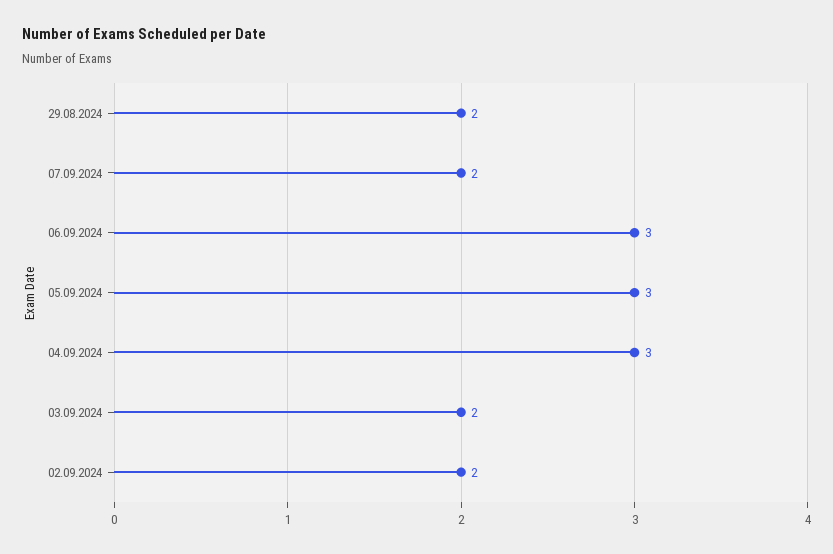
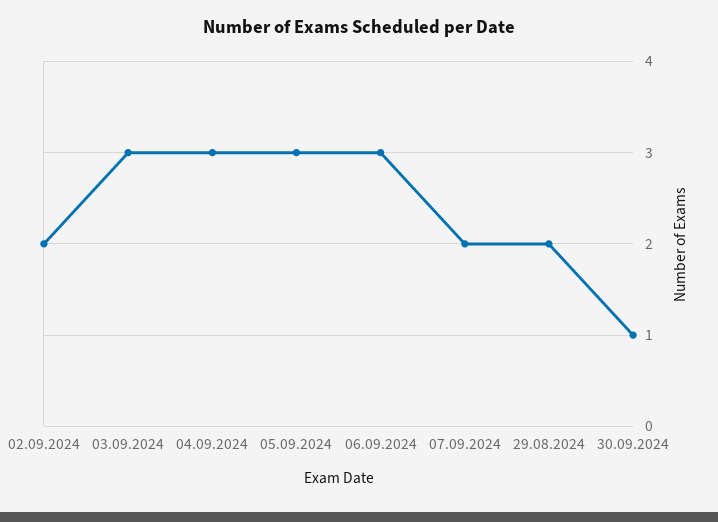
03.09.2024: 2 -> 3
30.09.2024: none -> 1

